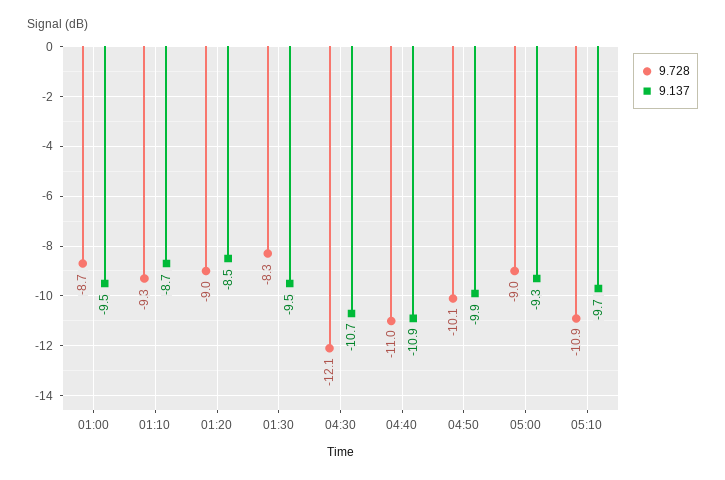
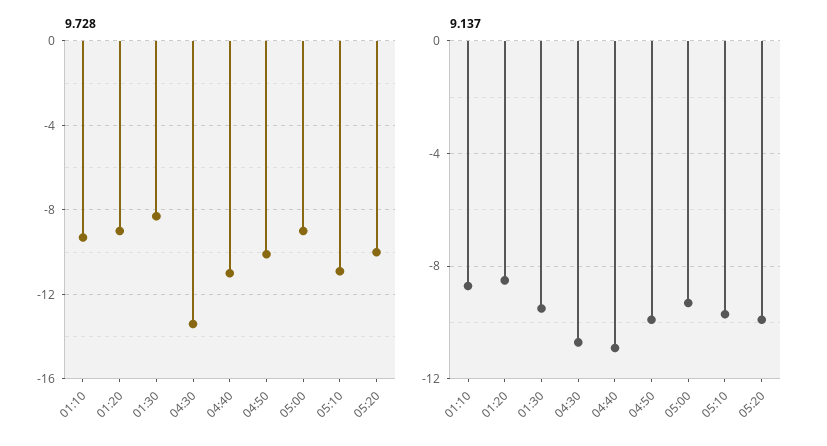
9.728, 01:00: -8.7 -> none
9.137, 01:00: -9.5 -> none
9.728, 04:30: -12.1 -> -13.5
9.728, 05:20: none -> -10
9.137, 05:20: none -> -10

